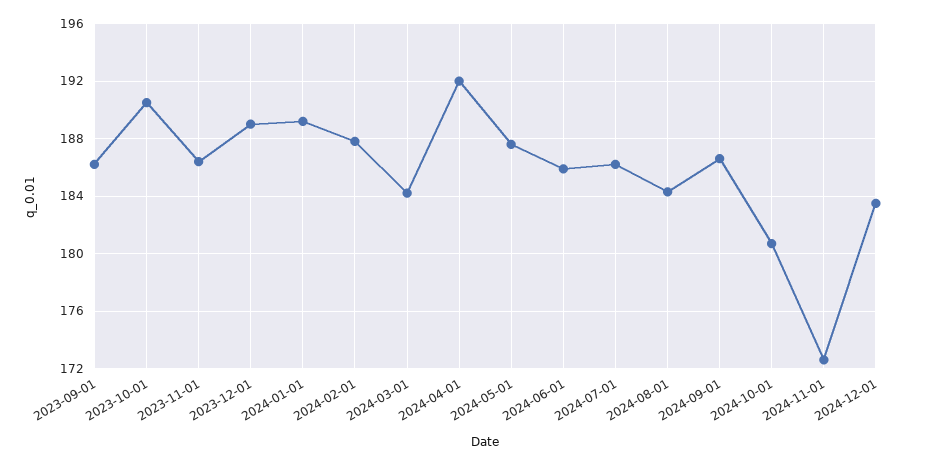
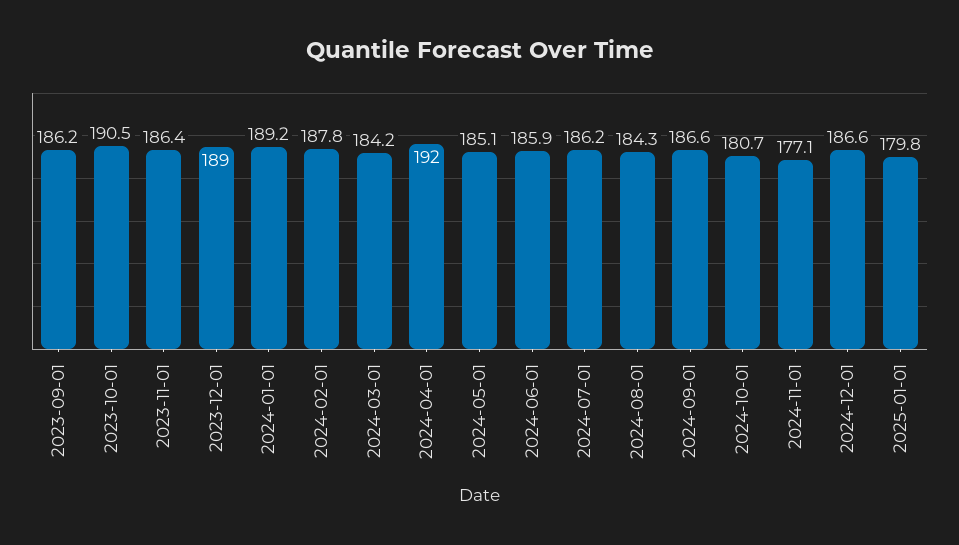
2024-05-01: 187.5 -> 185.1
2024-11-01: 172.5 -> 177.1
2024-12-01: 183.5 -> 186.6
2025-01-01: none -> 179.8

